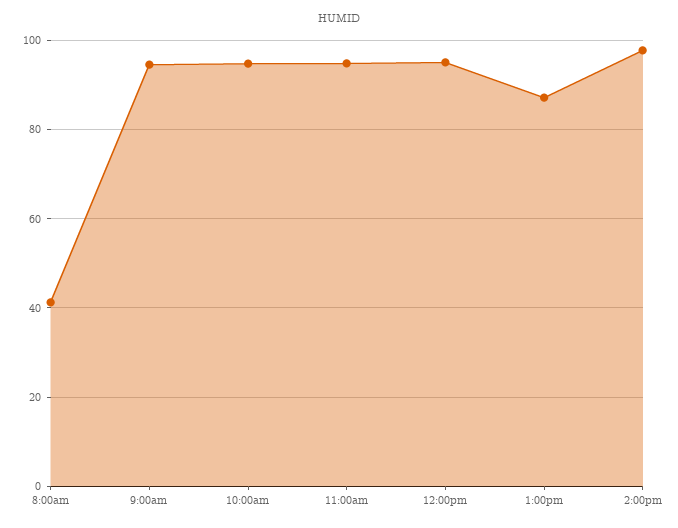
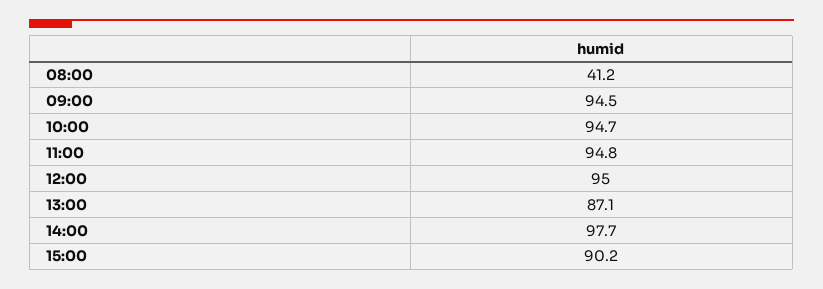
15:00: none -> 90.2

